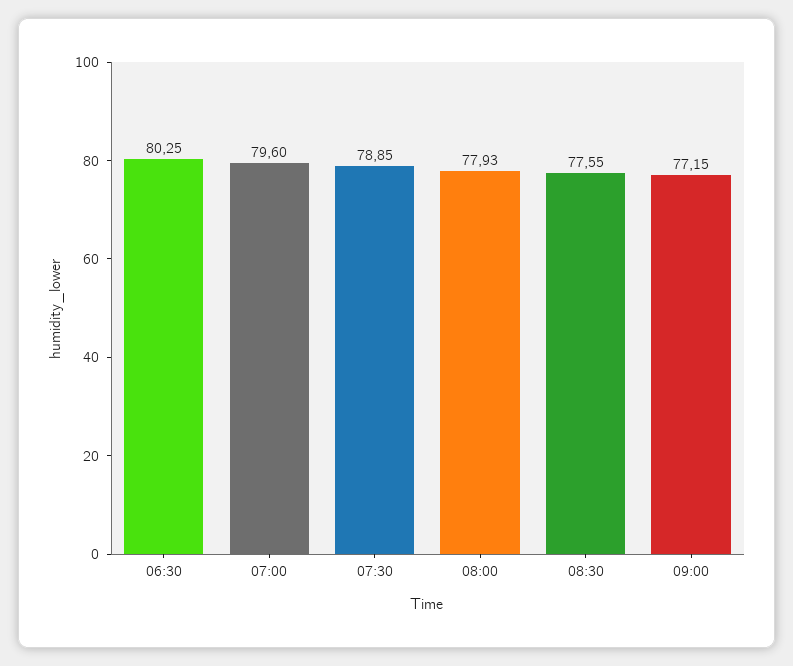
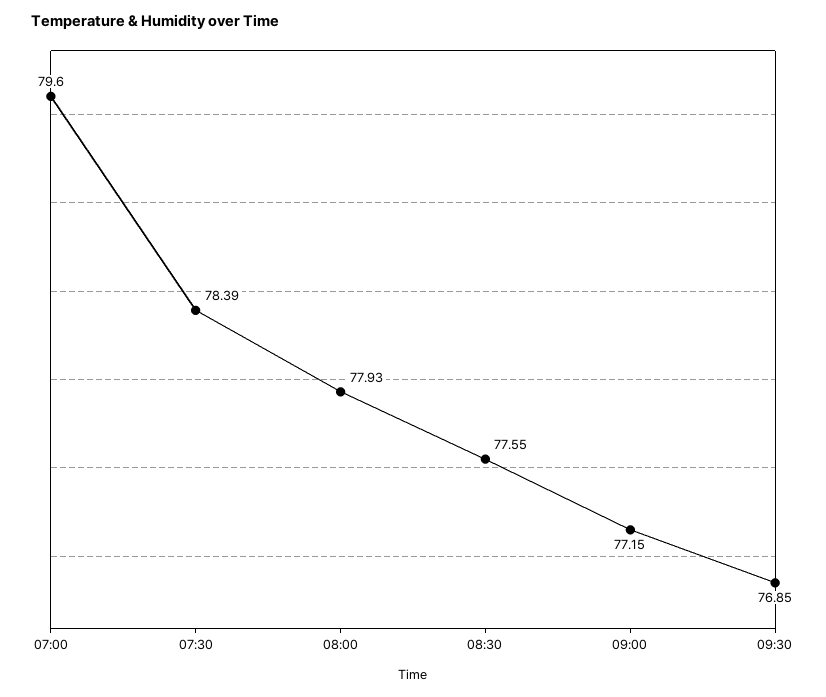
06:30: 80.25 -> none
07:30: 78.85 -> 78.39
09:30: none -> 76.85

